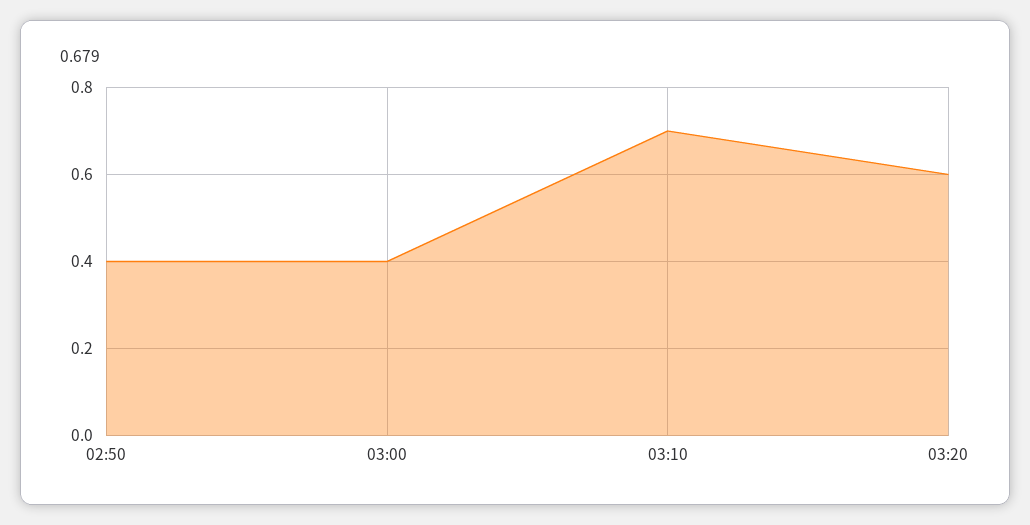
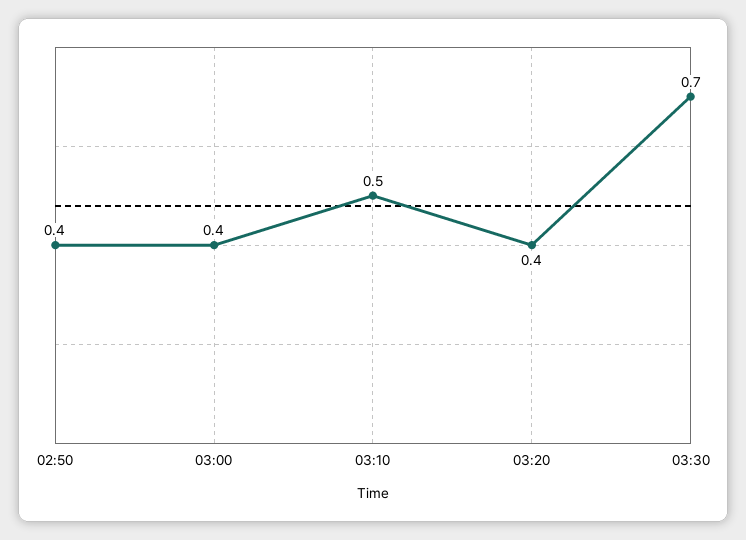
03:10: 0.7 -> 0.5
03:20: 0.6 -> 0.4
03:30: none -> 0.7

